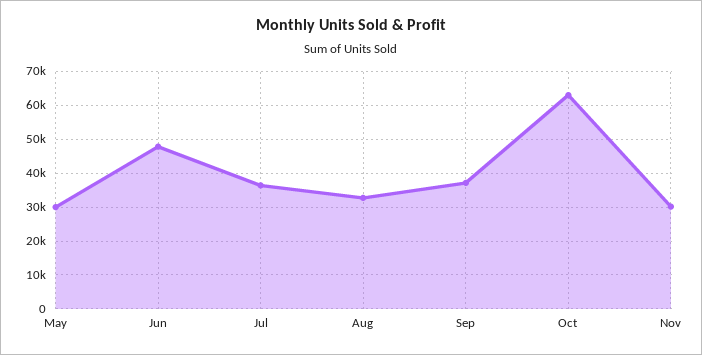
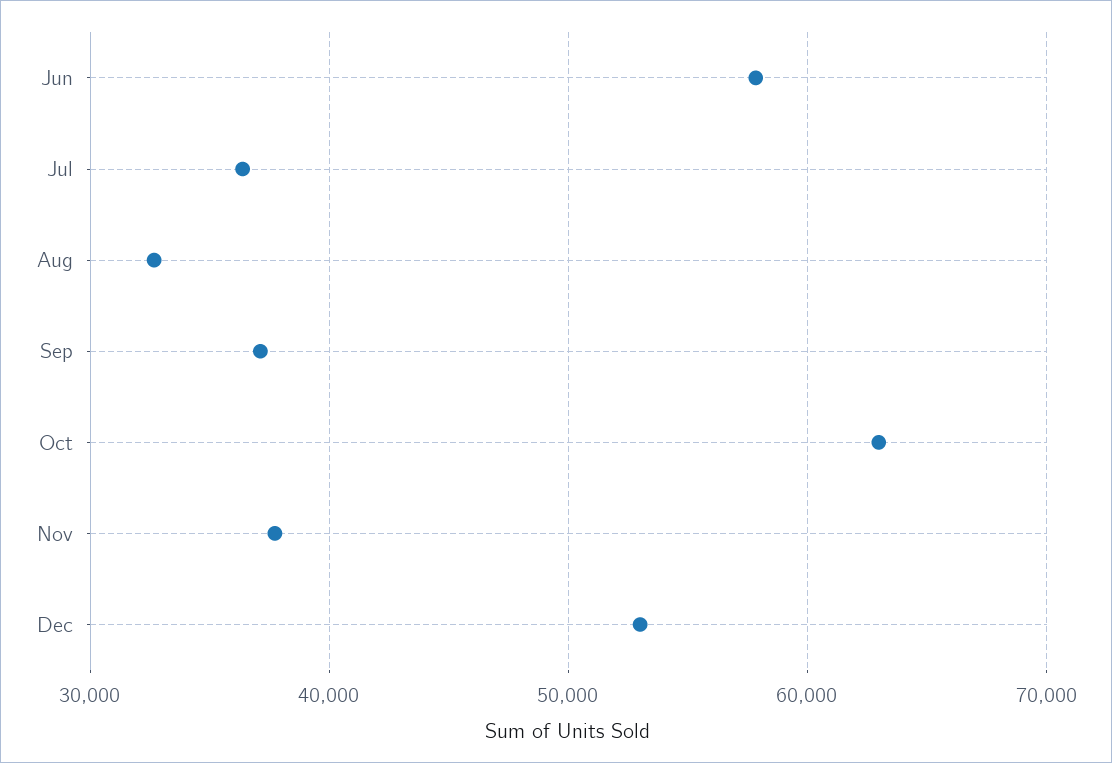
May: 30000 -> none
Jun: 48000 -> 58000
Nov: 30000 -> 38000
Dec: none -> 53000

